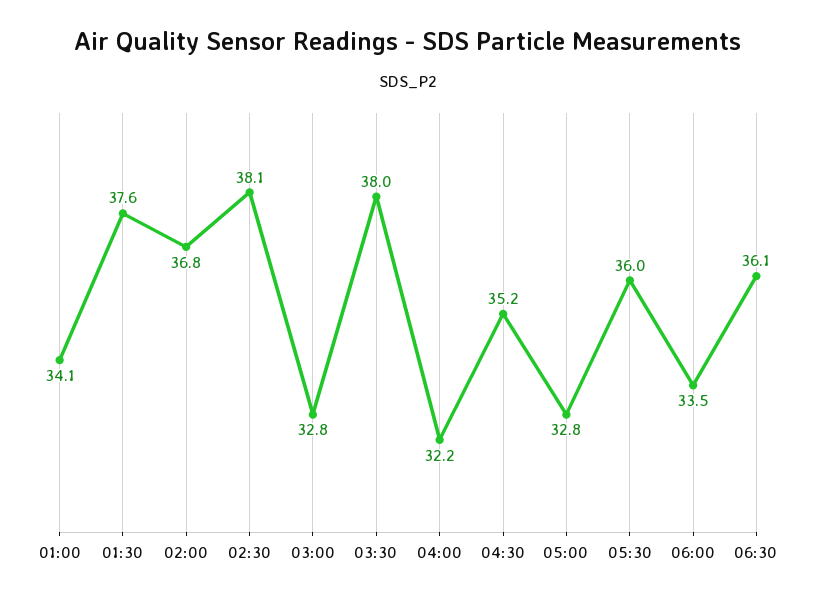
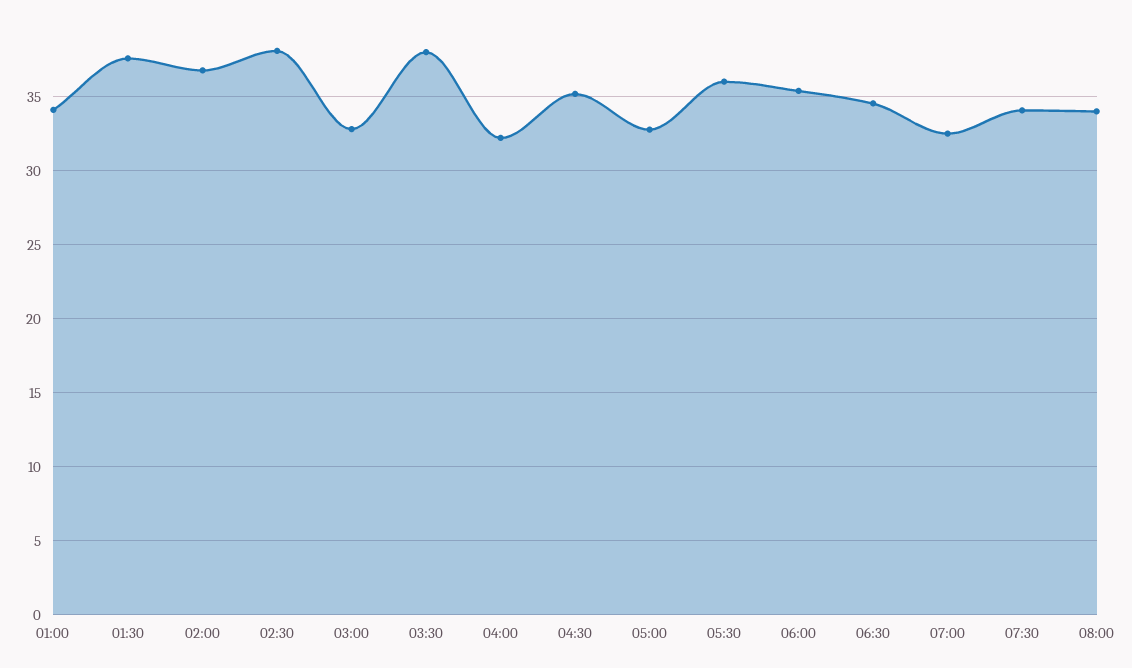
06:00: 33.5 -> 35.5
06:30: 36.1 -> 34.5
07:00: none -> 32.5
07:30: none -> 34
08:00: none -> 34

